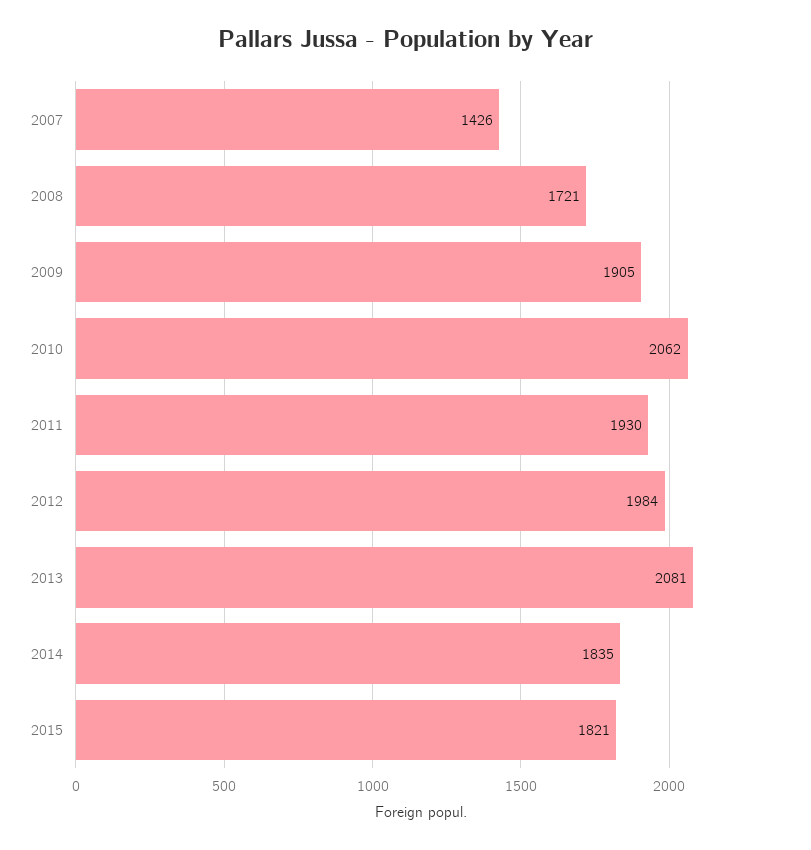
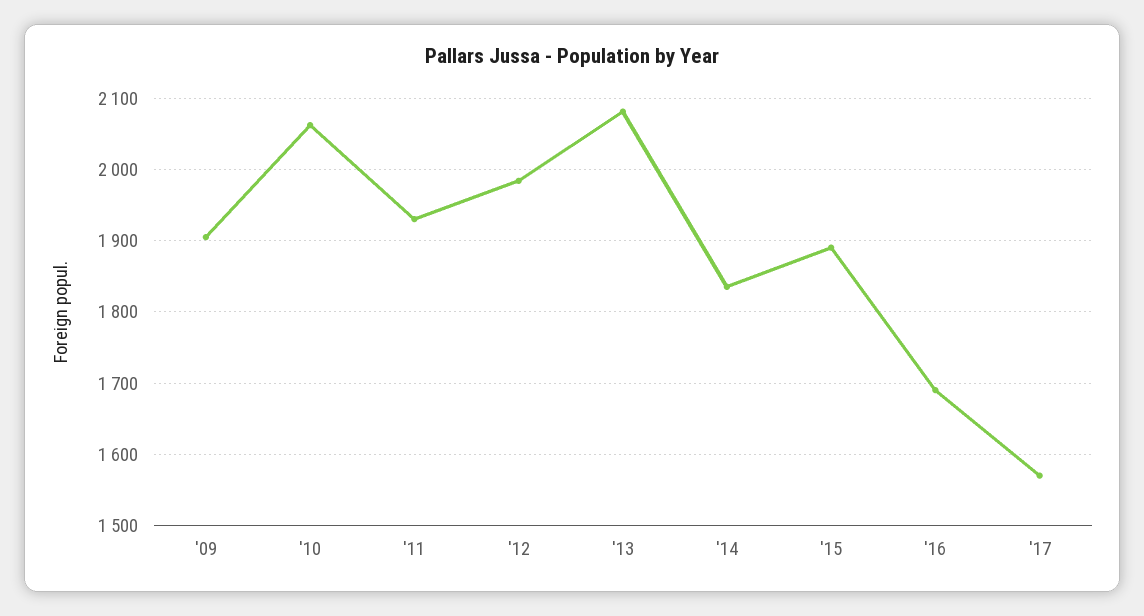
2007: 1426 -> none
2008: 1721 -> none
2015: 1821 -> 1890
'16: none -> 1690
'17: none -> 1570

